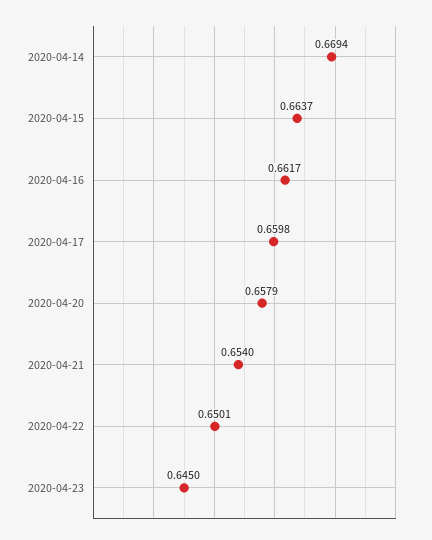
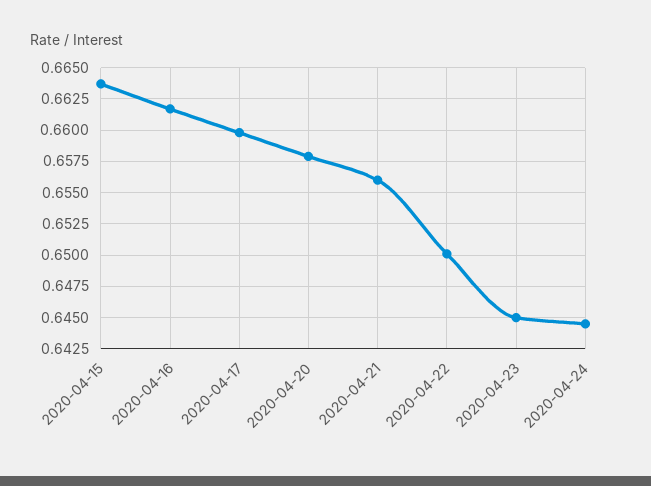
2020-04-14: 0.6694 -> none
2020-04-21: 0.654 -> 0.656
2020-04-24: none -> 0.6445

